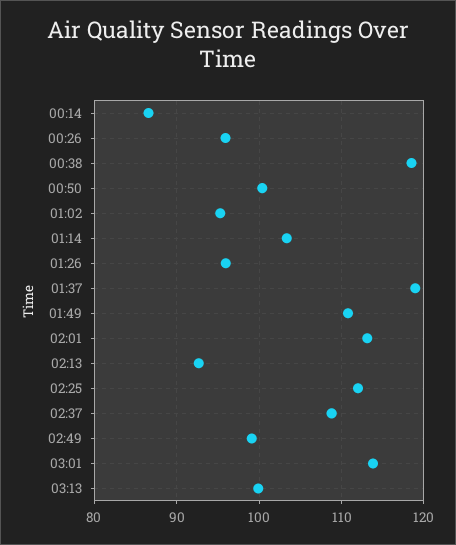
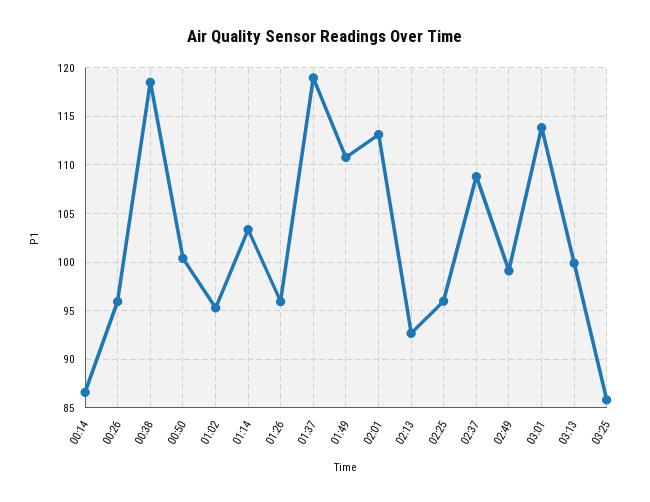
02:25: 112 -> 96
03:25: none -> 86

